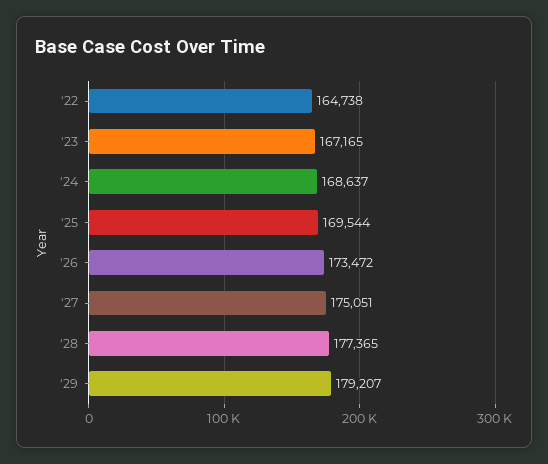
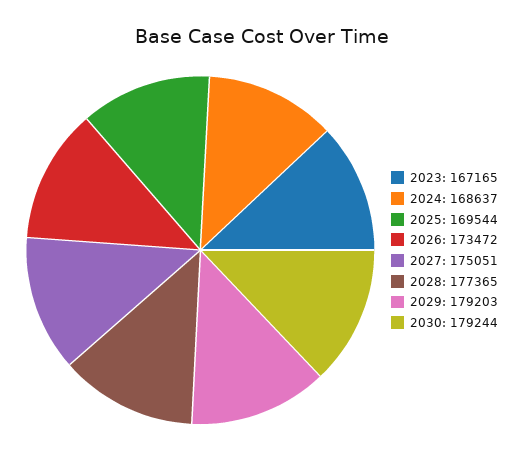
'22: 164738 -> none
'29: 179207 -> 179203
2030: none -> 179244

